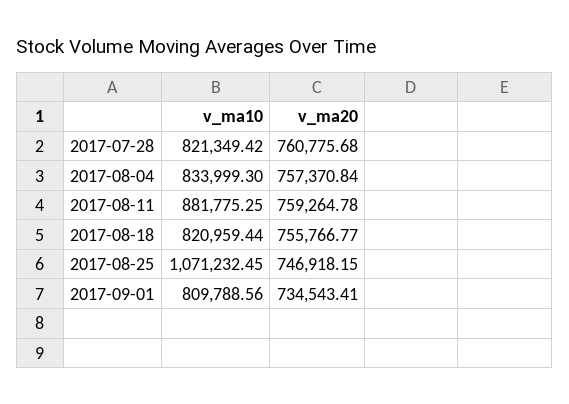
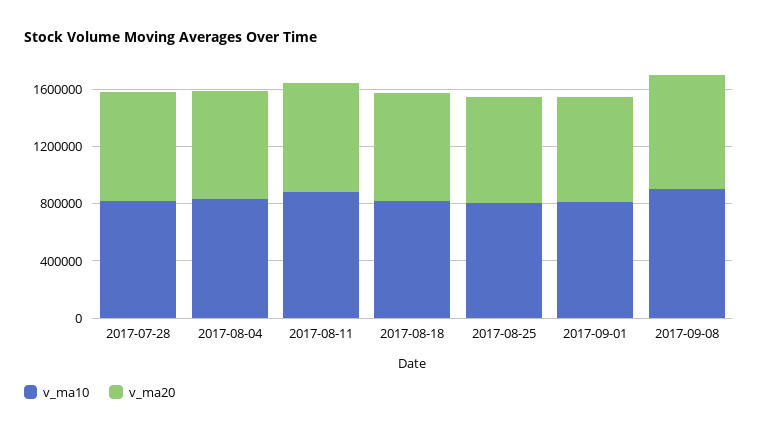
v_ma10, 2017-08-25: 1071232.45 -> 800000
v_ma10, 2017-09-08: none -> 900000
v_ma20, 2017-09-08: none -> 800000

